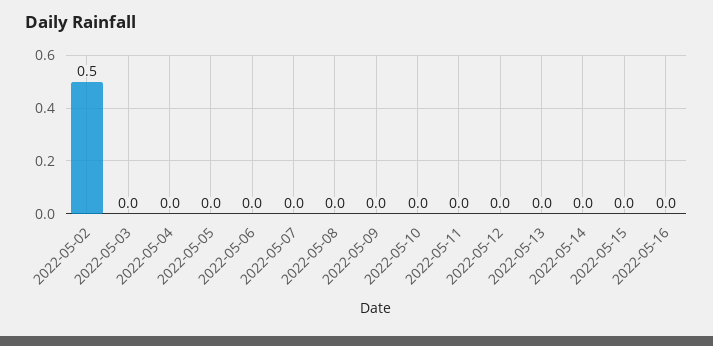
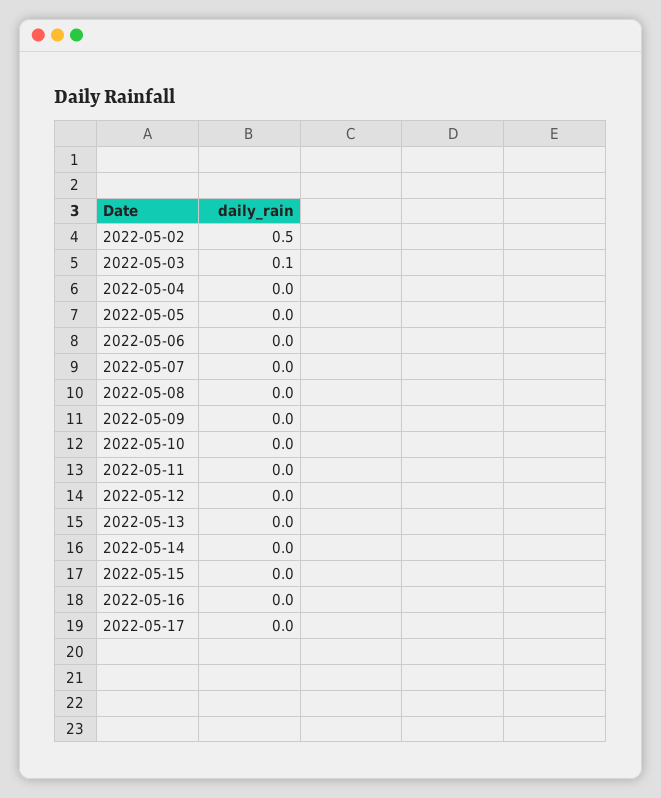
2022-05-03: 0 -> 0.1
2022-05-17: none -> 0

